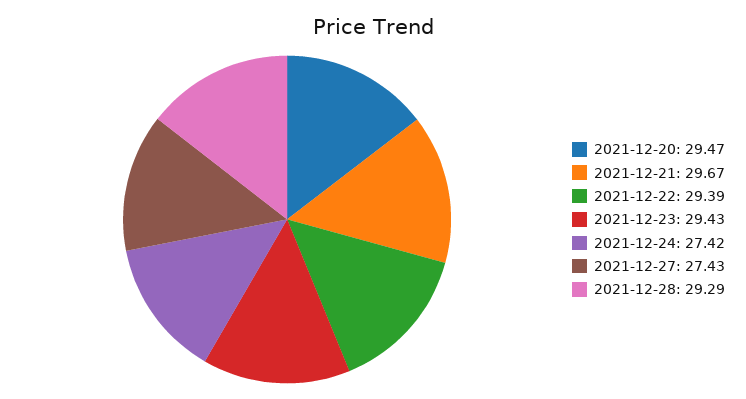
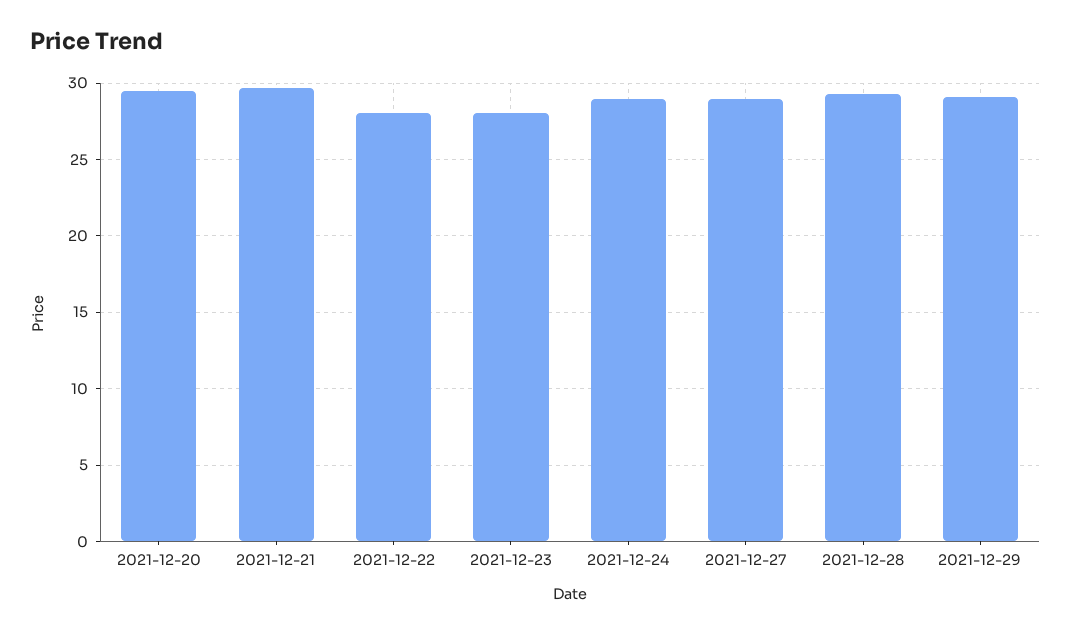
2021-12-22: 29.39 -> 28
2021-12-23: 29.43 -> 28
2021-12-24: 27.42 -> 29
2021-12-27: 27.43 -> 29
2021-12-29: none -> 29

